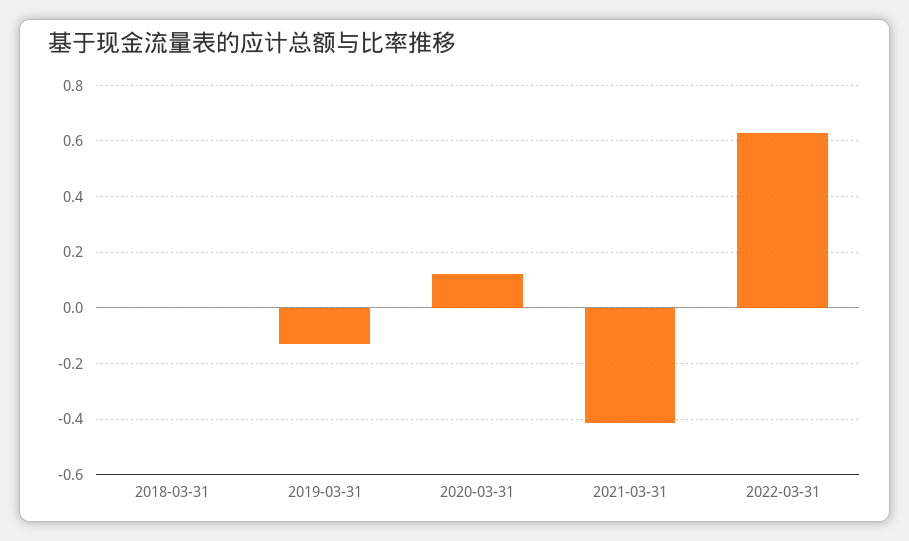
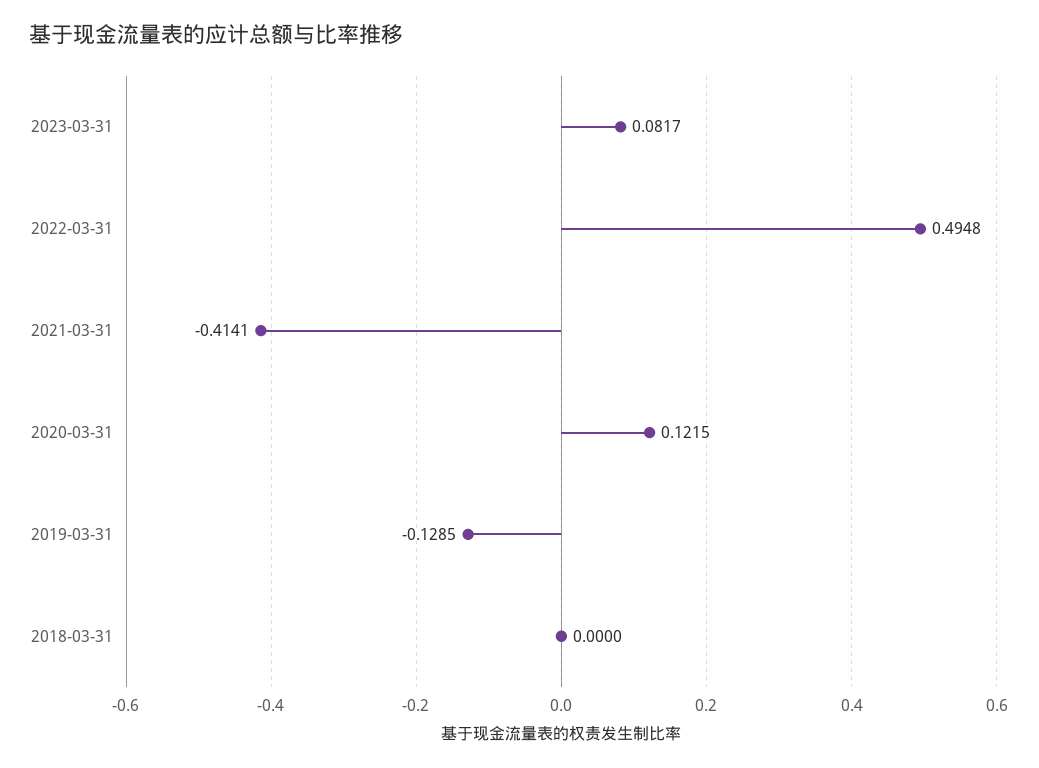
2022-03-31: 0.625 -> 0.4948
2023-03-31: none -> 0.0817

